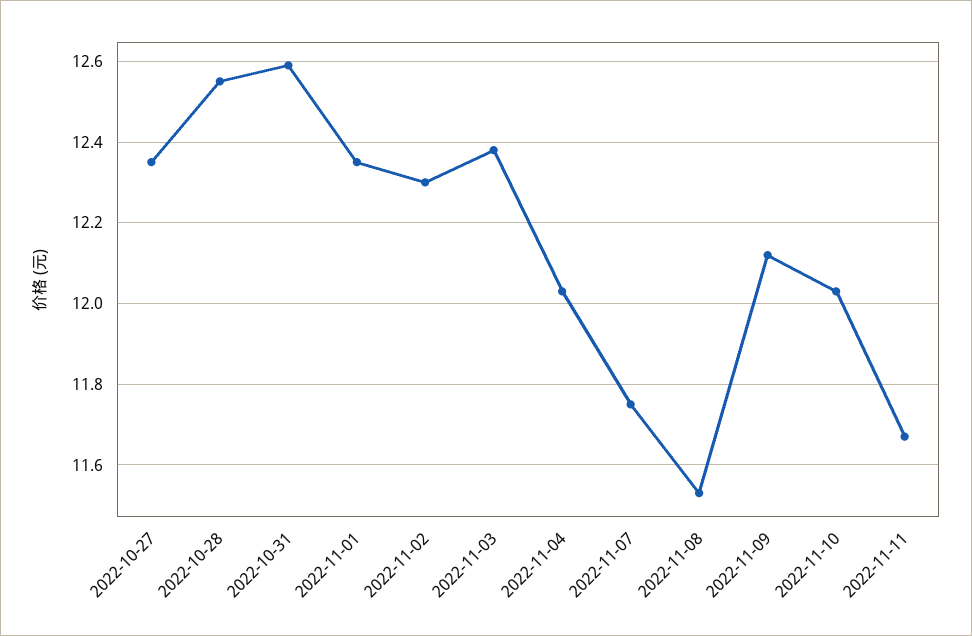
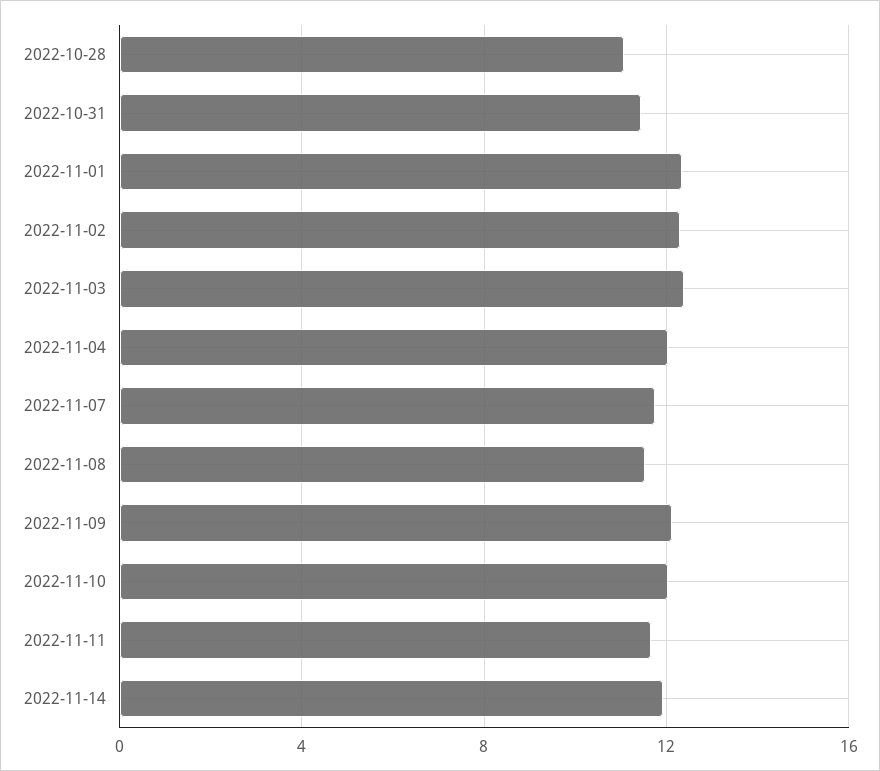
2022-10-27: 12.35 -> none
2022-10-28: 12.55 -> 11
2022-10-31: 12.6 -> 11.5
2022-11-14: none -> 12

